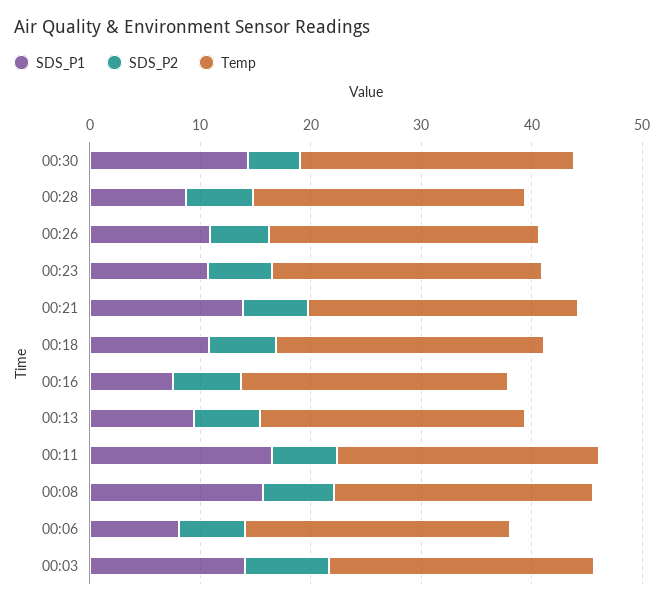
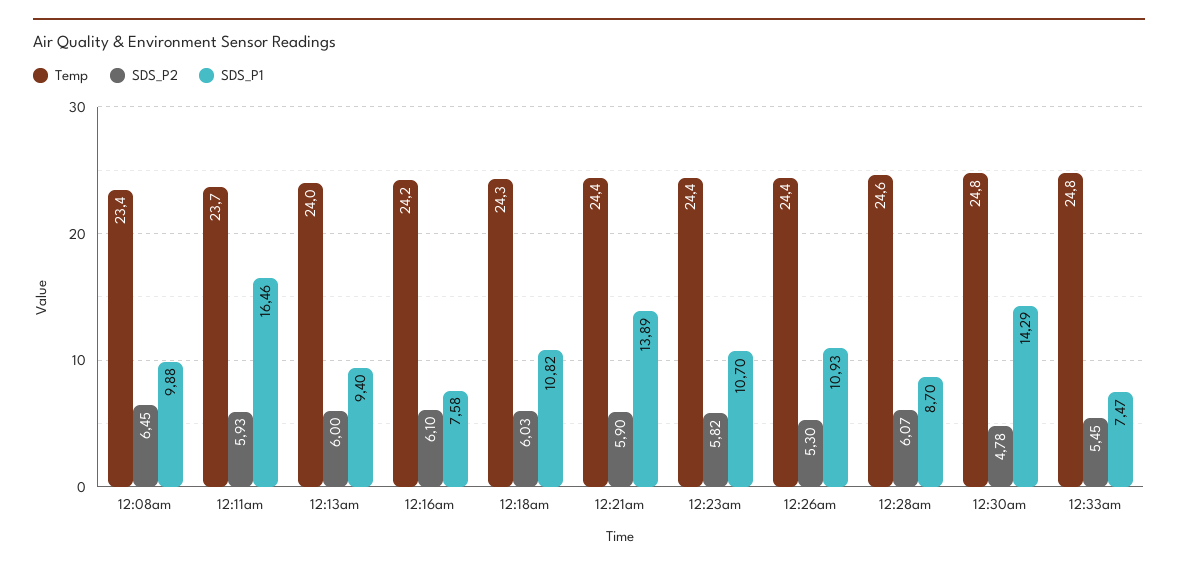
SDS_P1, 00:08: 16 -> 9.88
SDS_P1, 00:06: 8 -> none
SDS_P2, 00:06: 6 -> none
Temp, 00:06: 24 -> none
SDS_P1, 00:03: 14 -> none
SDS_P2, 00:03: 8 -> none
Temp, 00:03: 24 -> none
Temp, 12:33am: none -> 24.8
SDS_P2, 12:33am: none -> 5.45
SDS_P1, 12:33am: none -> 7.47

